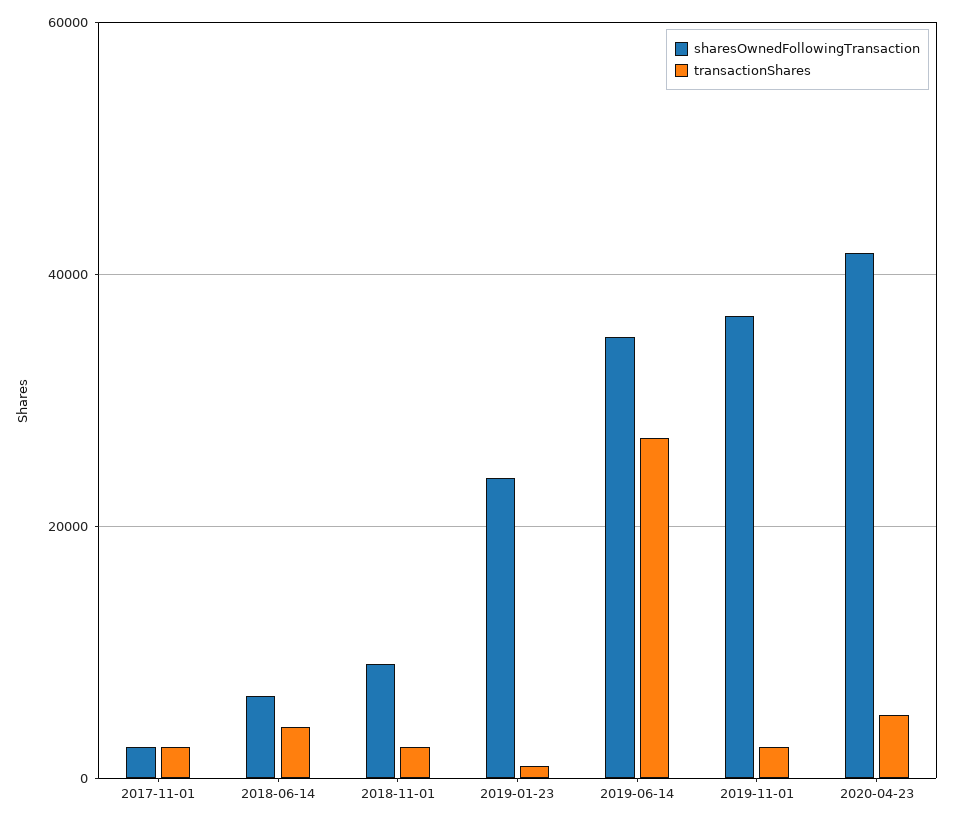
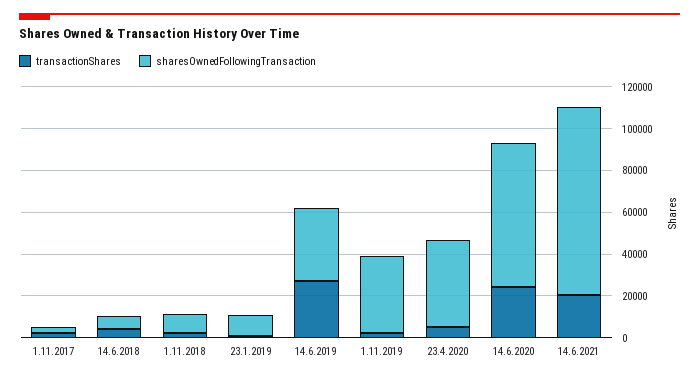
sharesOwnedFollowingTransaction, 2019-01-23: 24000 -> 10000
transactionShares, 14.6.2020: none -> 25000
sharesOwnedFollowingTransaction, 14.6.2020: none -> 70000
transactionShares, 14.6.2021: none -> 20000
sharesOwnedFollowingTransaction, 14.6.2021: none -> 90000

